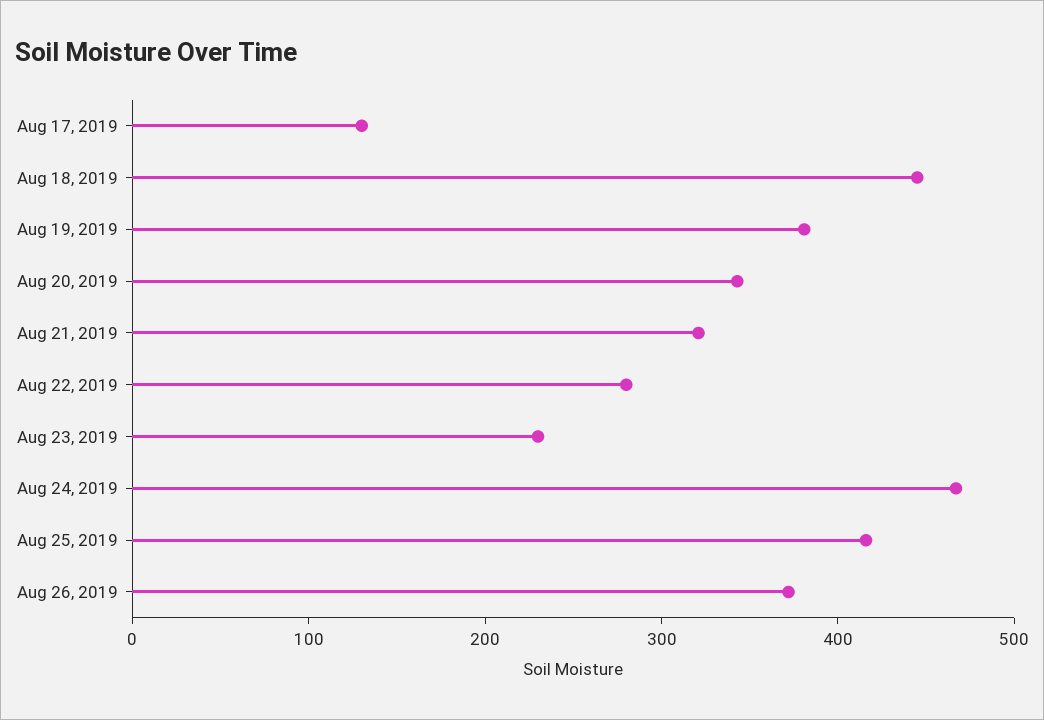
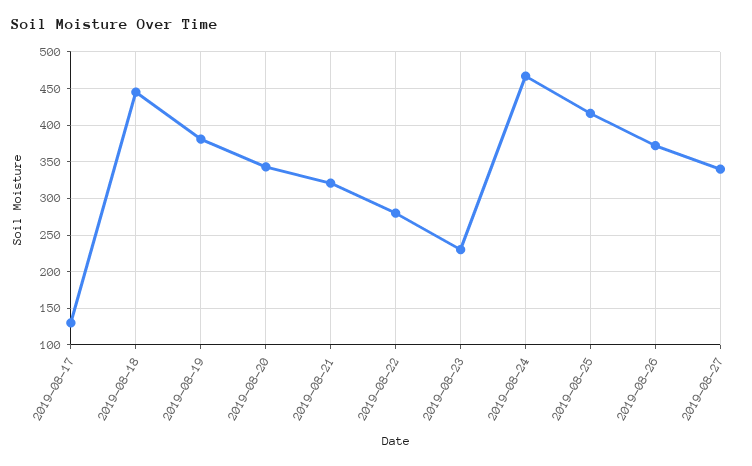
2019-08-27: none -> 340

